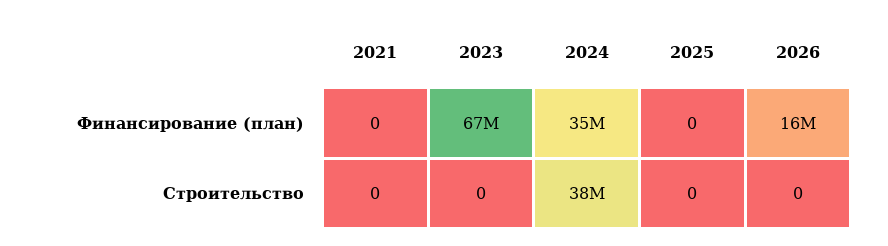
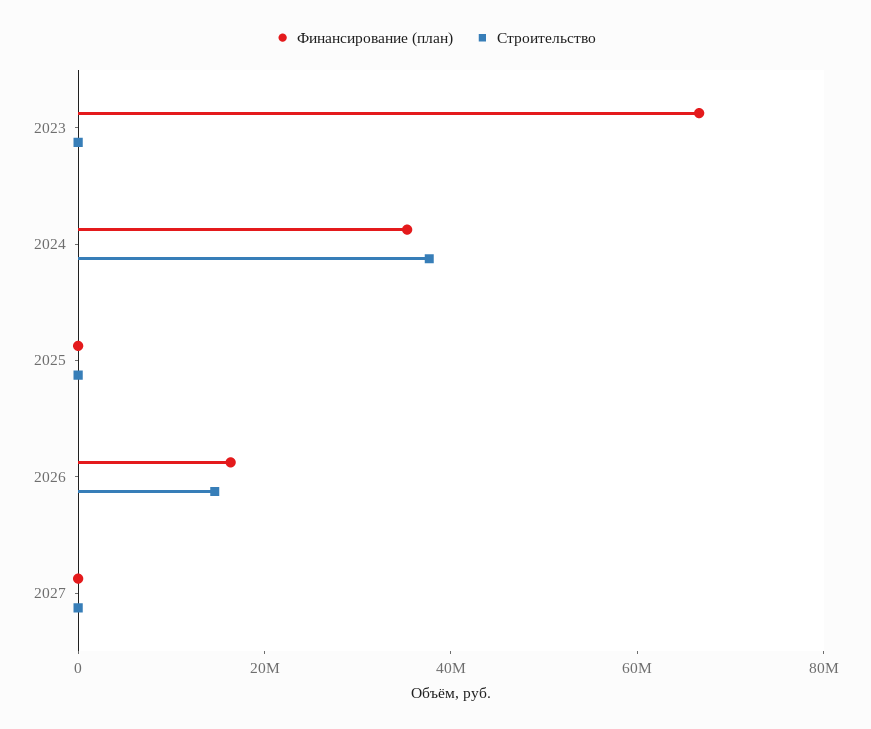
Финансирование (план), 2021: 0 -> none
Строительство, 2021: 0 -> none
Строительство, 2026: 0 -> 15000000
Финансирование (план), 2027: none -> 0
Строительство, 2027: none -> 0

